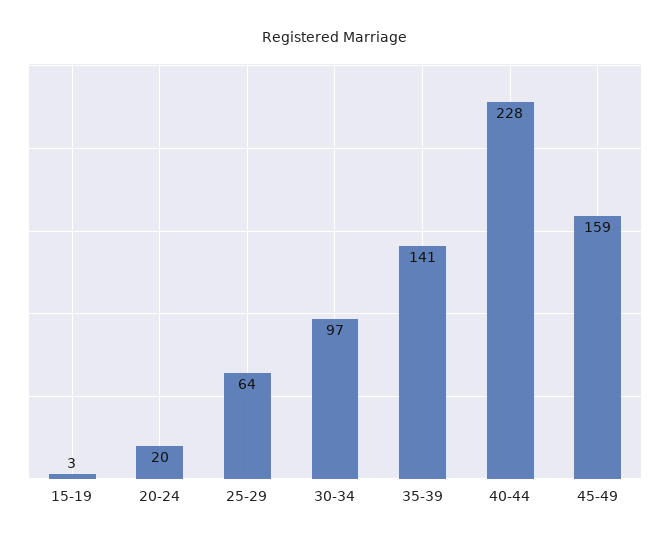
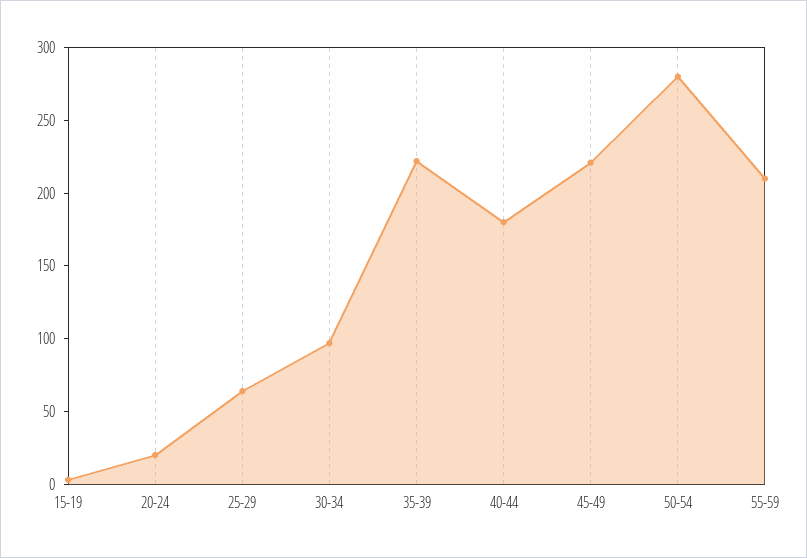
35-39: 141 -> 220
40-44: 228 -> 180
45-49: 159 -> 220
50-54: none -> 280
55-59: none -> 210

